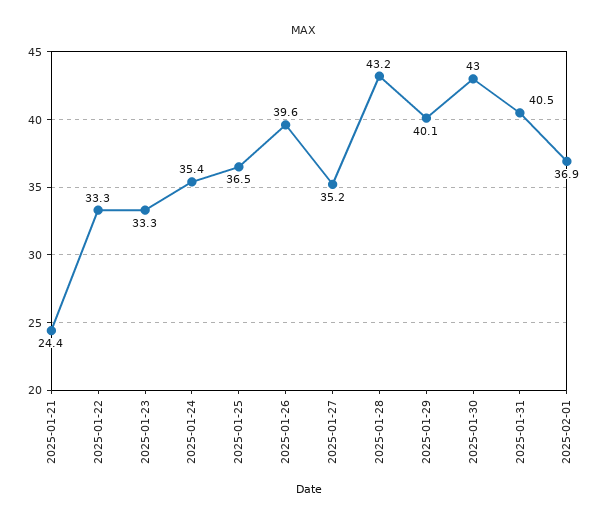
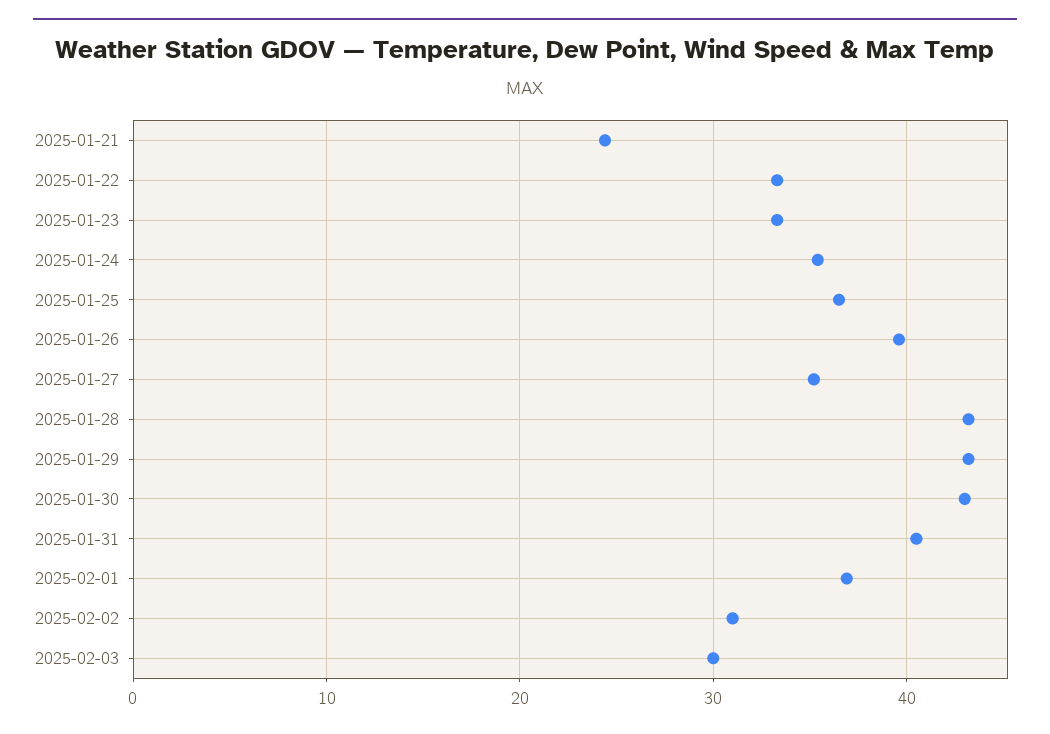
2025-01-29: 40.1 -> 43
2025-02-02: none -> 31
2025-02-03: none -> 30

